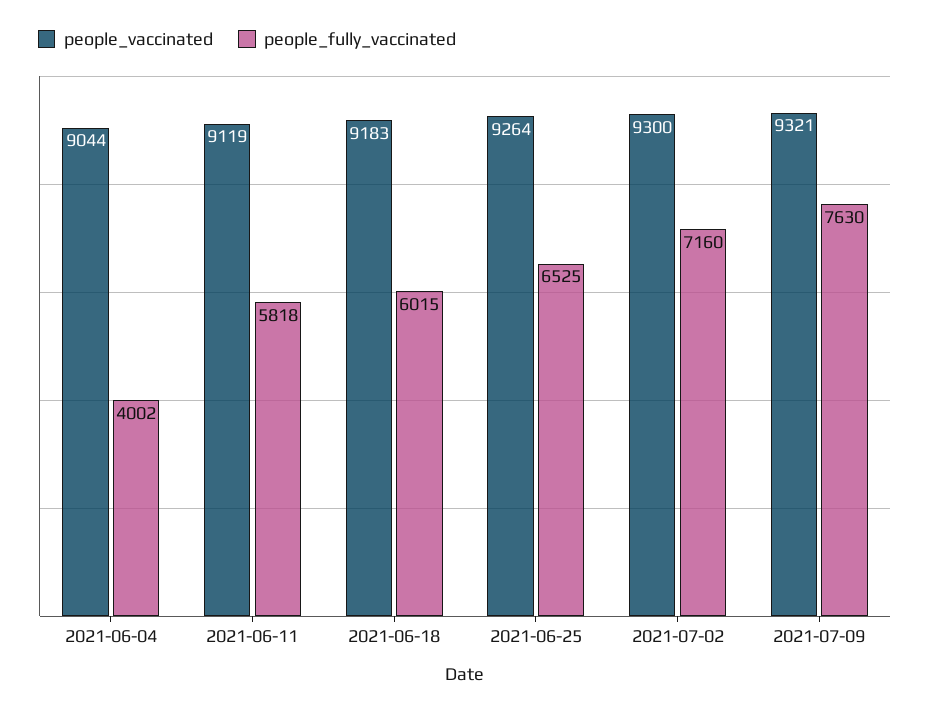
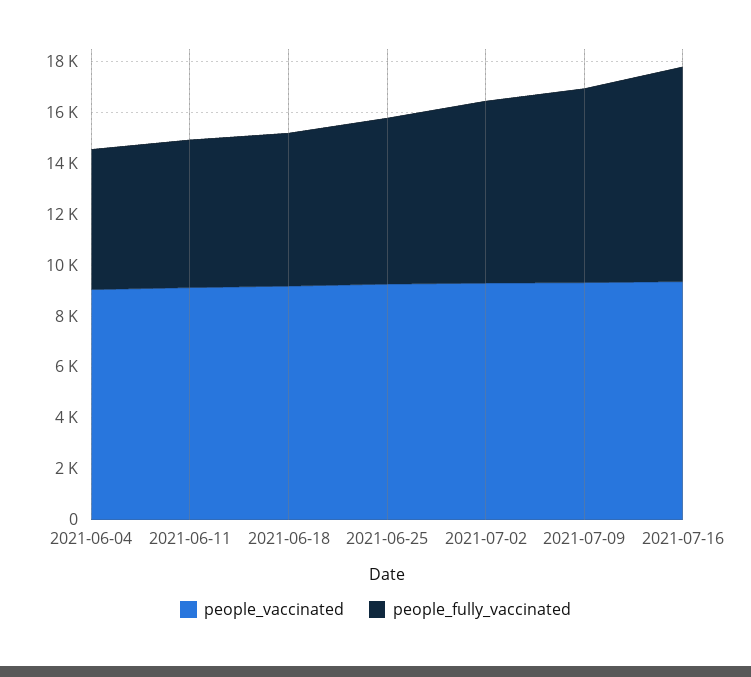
people_fully_vaccinated, 2021-06-04: 4002 -> 5500
people_vaccinated, 2021-07-16: none -> 9500
people_fully_vaccinated, 2021-07-16: none -> 8500

